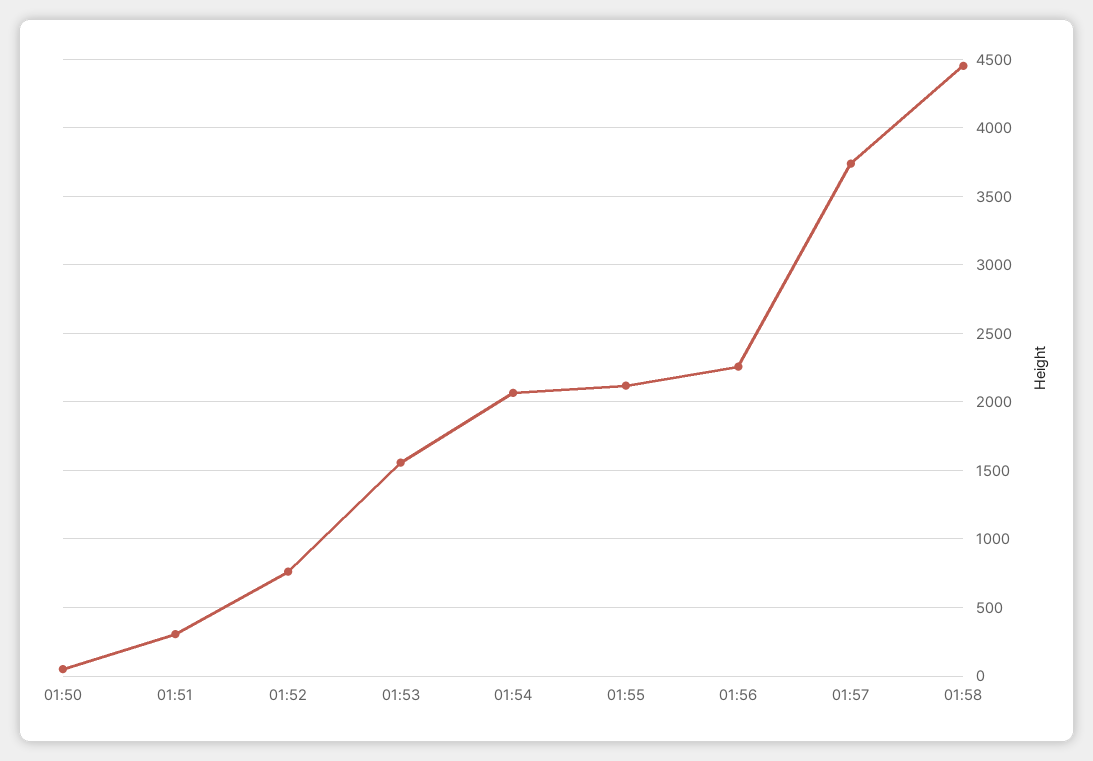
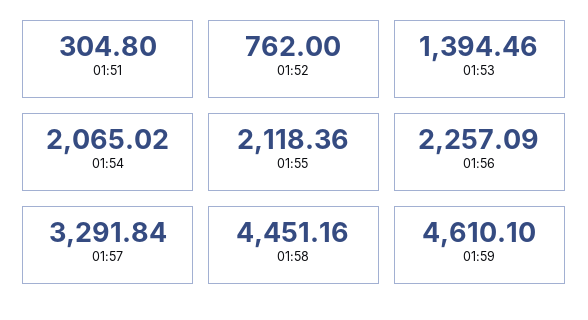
01:50: 50 -> none
01:53: 1550 -> 1394.46
01:57: 3750 -> 3291.84
01:59: none -> 4610.1

